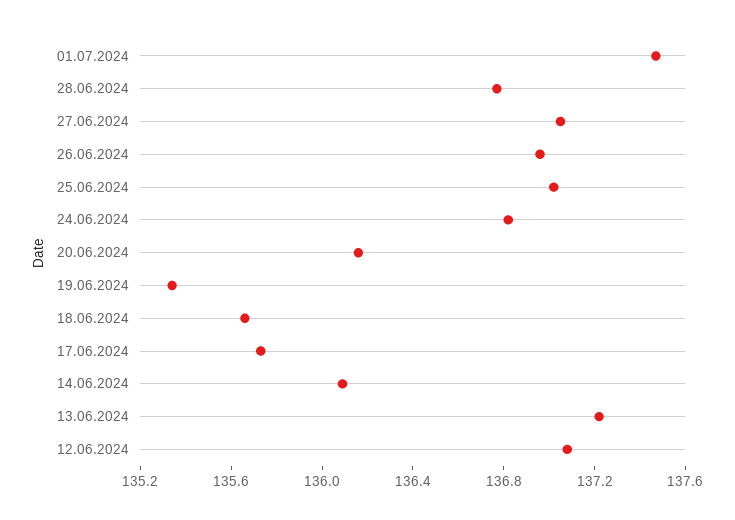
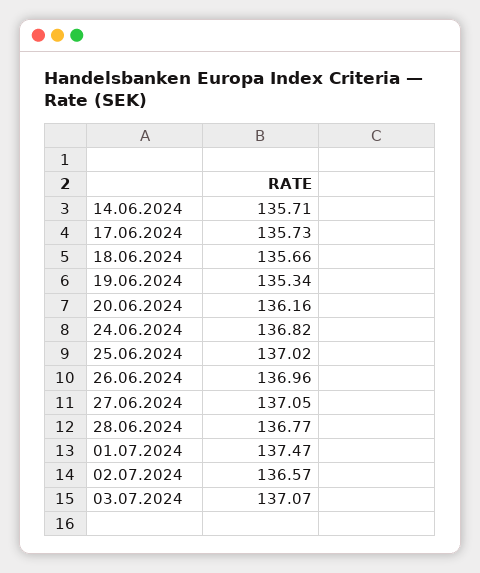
14.06.2024: 136.1 -> 135.71
13.06.2024: 137.2 -> none
12.06.2024: 137.1 -> none
02.07.2024: none -> 136.57
03.07.2024: none -> 137.07

